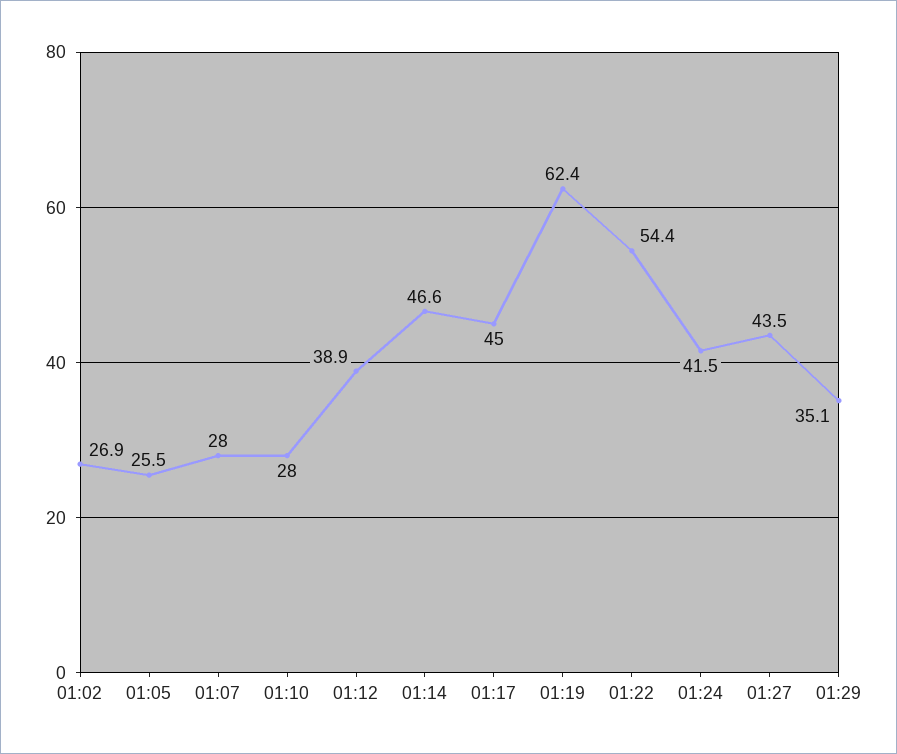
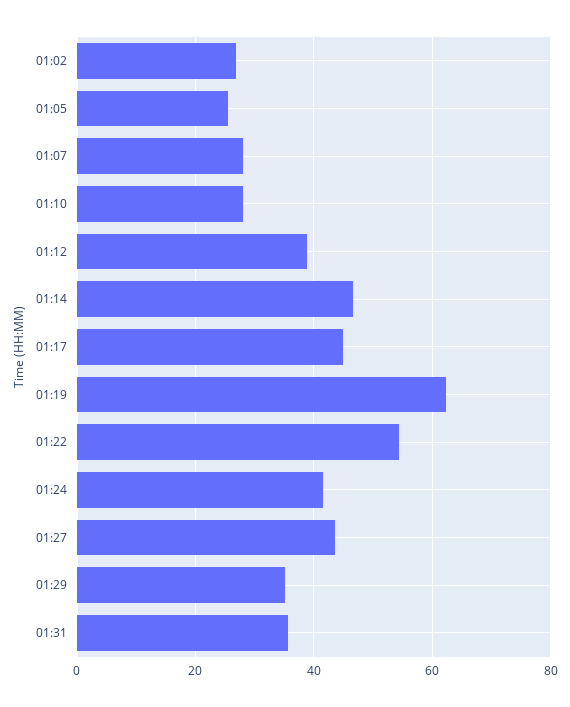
01:31: none -> 36

